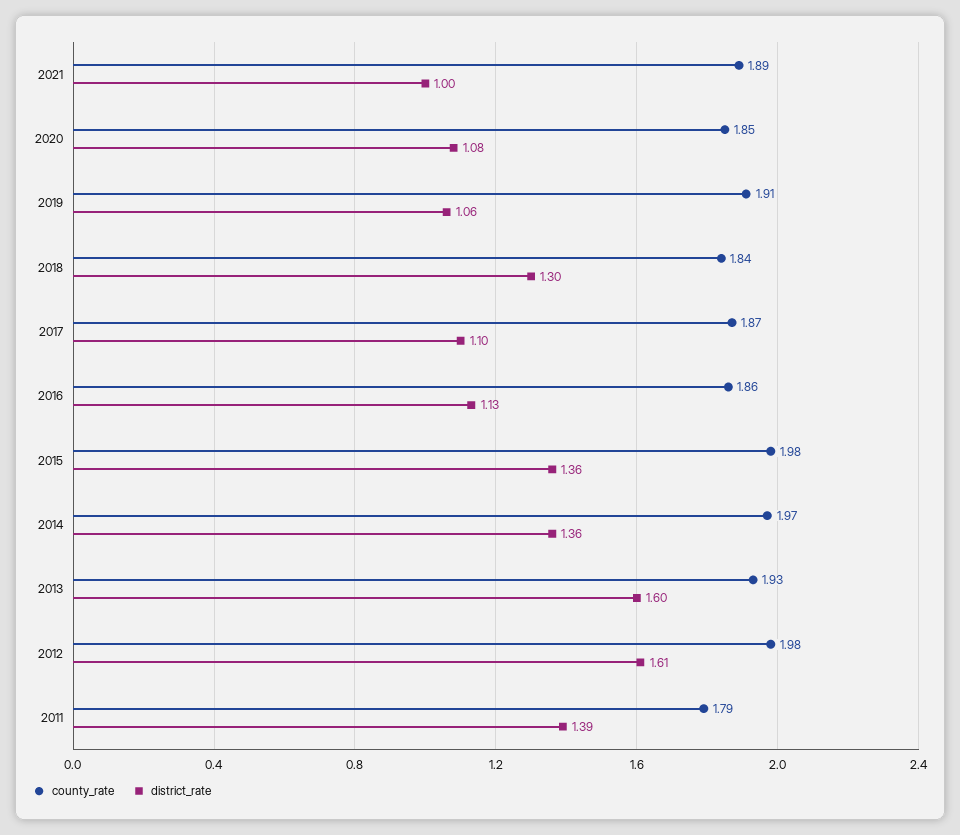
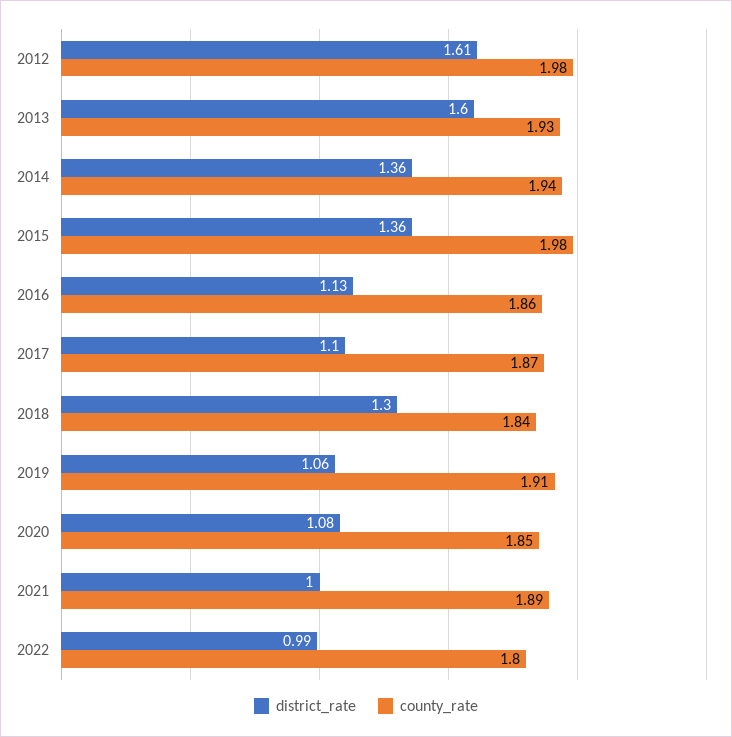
county_rate, 2014: 1.97 -> 1.94
county_rate, 2011: 1.79 -> none
district_rate, 2011: 1.39 -> none
district_rate, 2022: none -> 0.99
county_rate, 2022: none -> 1.8

